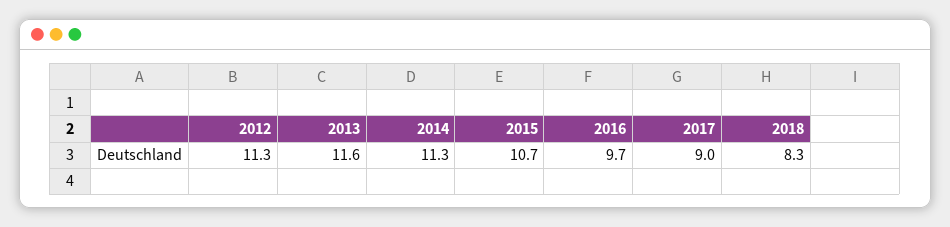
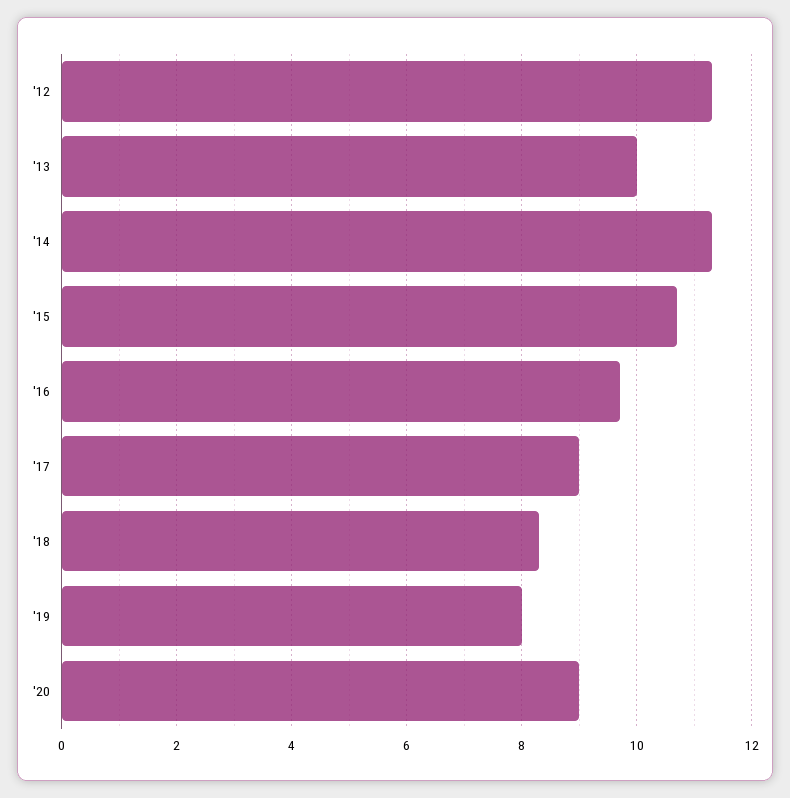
2013: 11.6 -> 10
'19: none -> 8
'20: none -> 9

